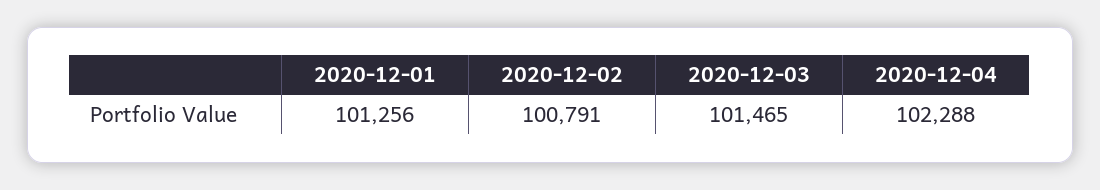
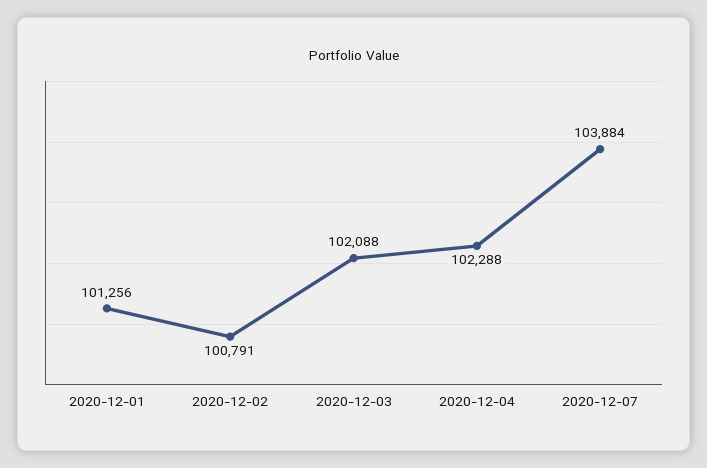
2020-12-03: 101465 -> 102088
2020-12-07: none -> 103884

